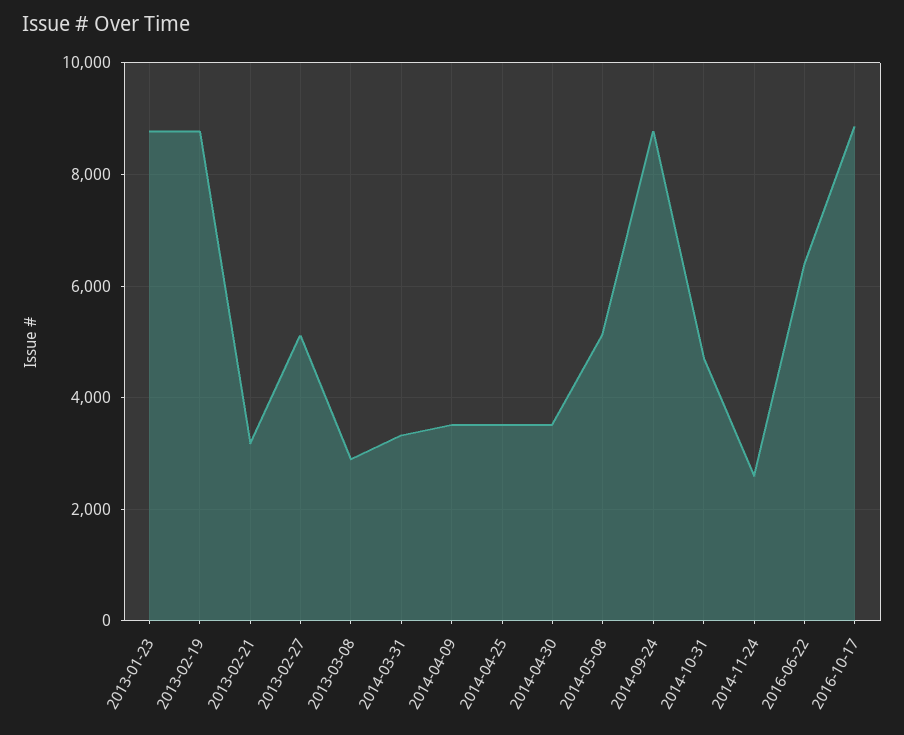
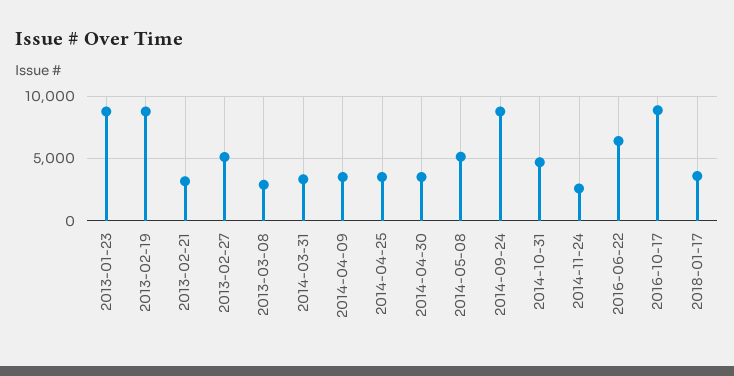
2018-01-17: none -> 3500

